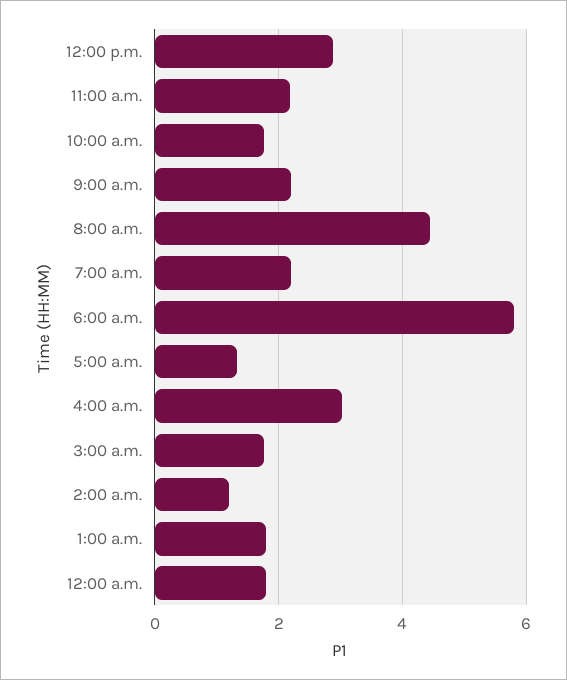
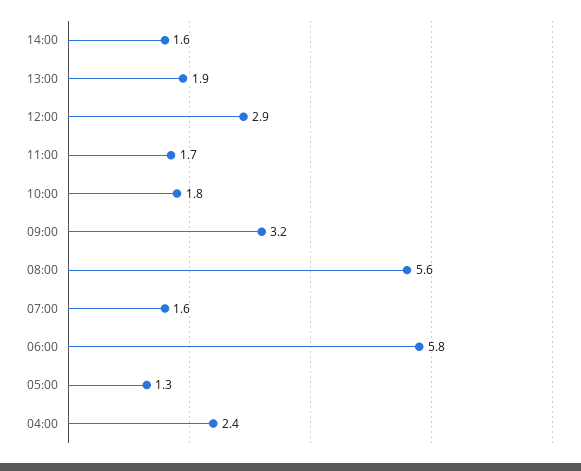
11:00 a.m.: 2.2 -> 1.7
9:00 a.m.: 2.2 -> 3.2
8:00 a.m.: 4.4 -> 5.6
7:00 a.m.: 2.2 -> 1.6
4:00 a.m.: 3 -> 2.4
3:00 a.m.: 1.8 -> none
2:00 a.m.: 1.2 -> none
1:00 a.m.: 1.8 -> none
12:00 a.m.: 1.8 -> none
14:00: none -> 1.6
13:00: none -> 1.9

